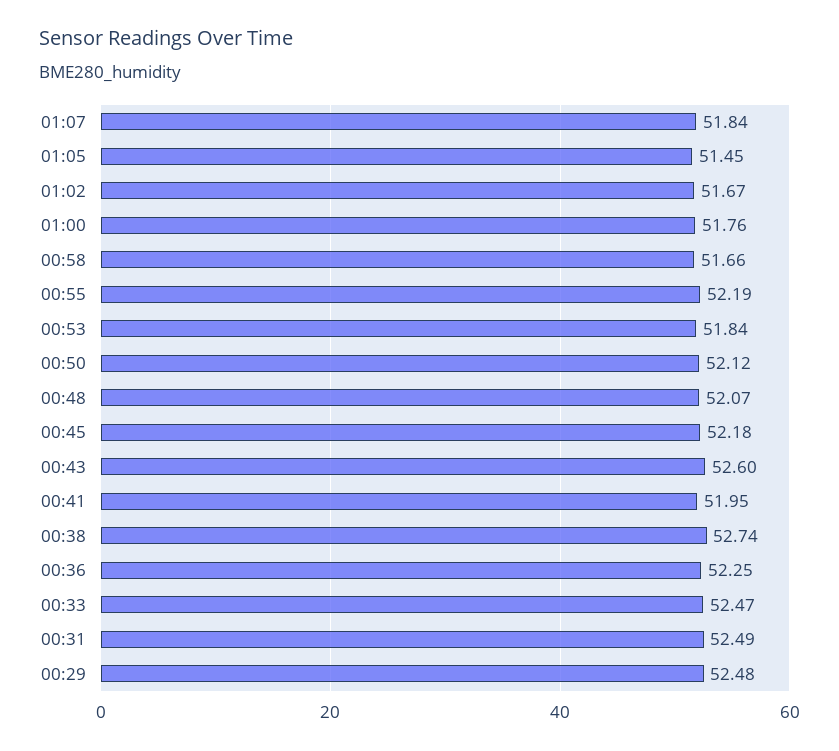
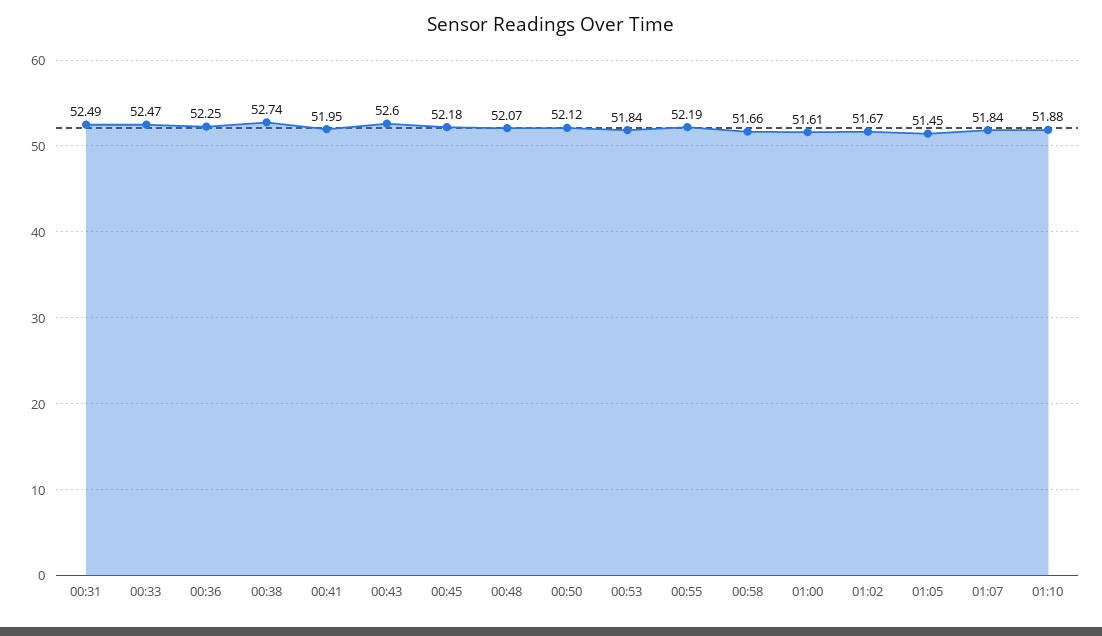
01:00: 51.76 -> 51.61
00:29: 52.48 -> none
01:10: none -> 51.88

